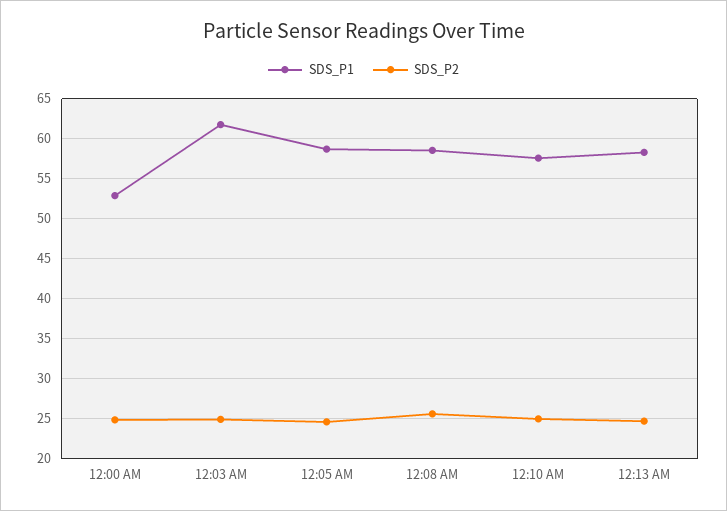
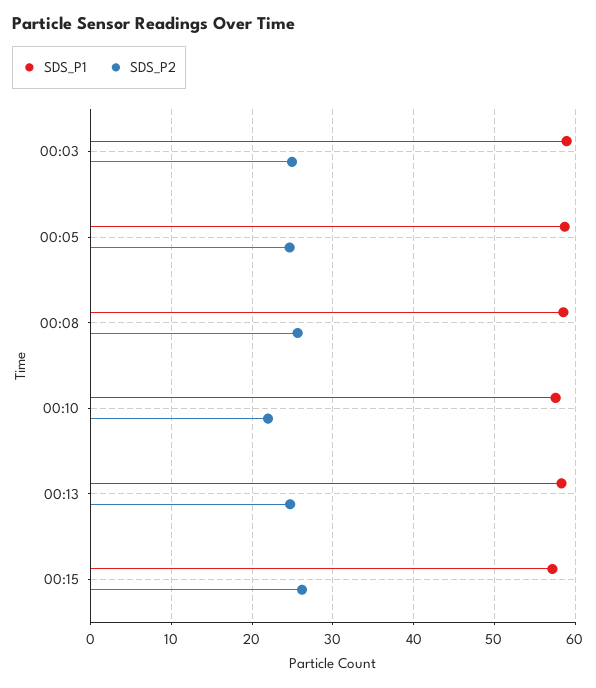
SDS_P1, 12:00 AM: 53 -> none
SDS_P2, 12:00 AM: 25 -> none
SDS_P1, 12:03 AM: 62 -> 59
SDS_P2, 12:10 AM: 25 -> 22
SDS_P1, 00:15: none -> 57
SDS_P2, 00:15: none -> 26

